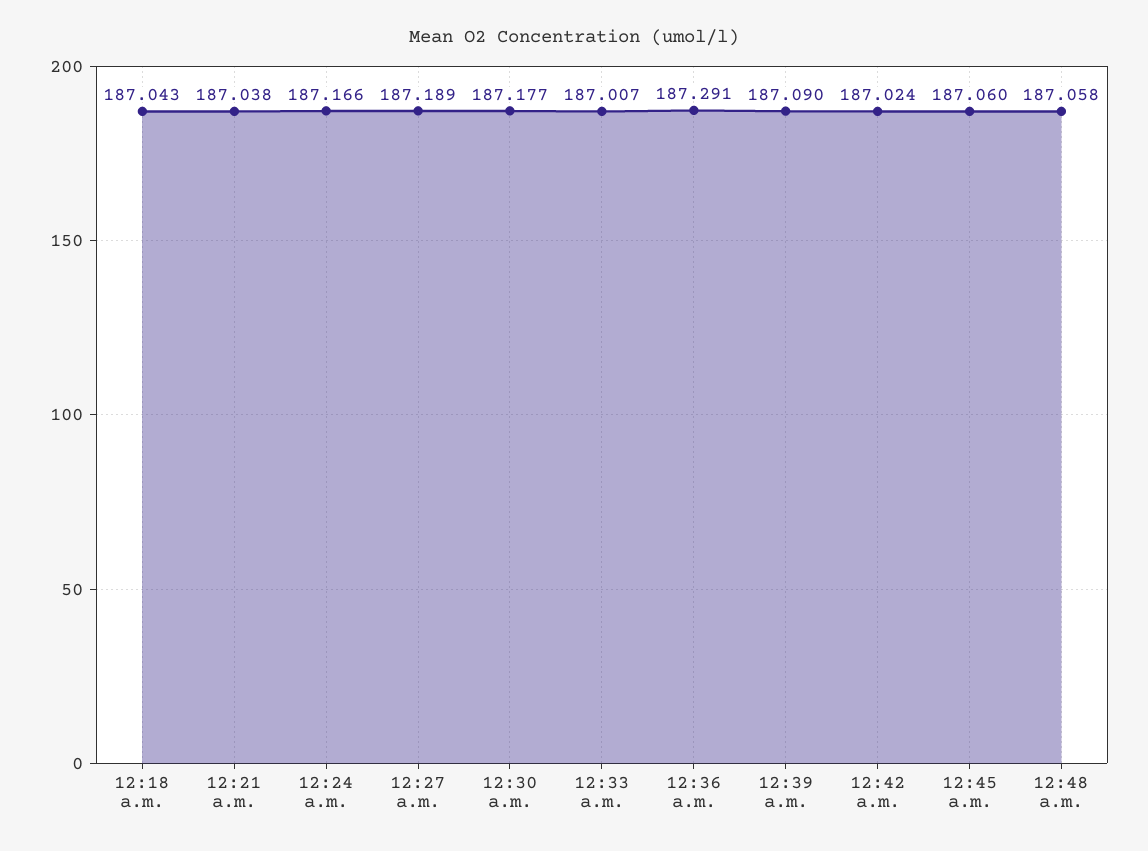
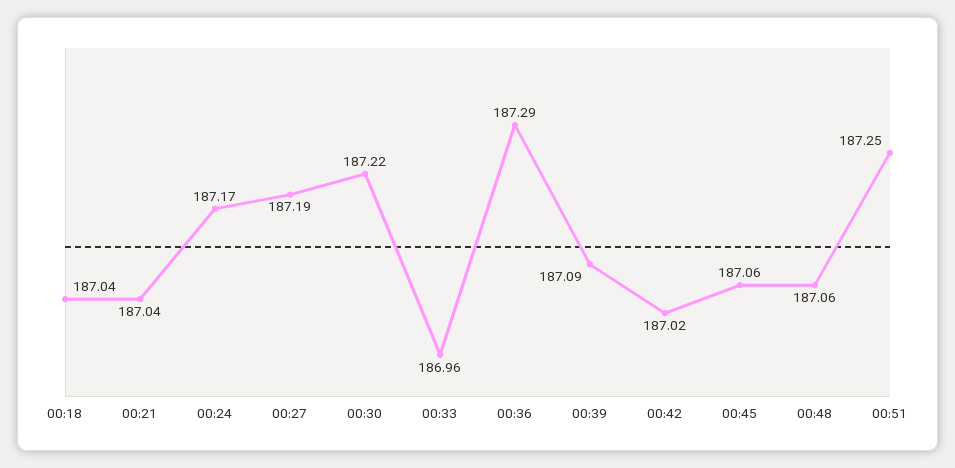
12:30 a.m.: 187.177 -> 187.22
12:33 a.m.: 187.007 -> 186.96
00:51: none -> 187.25

